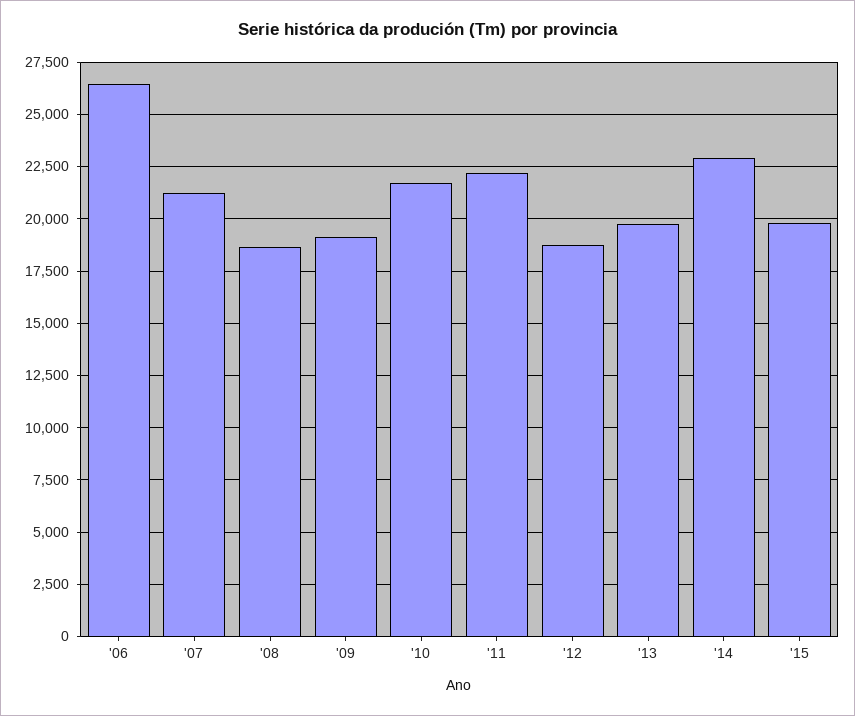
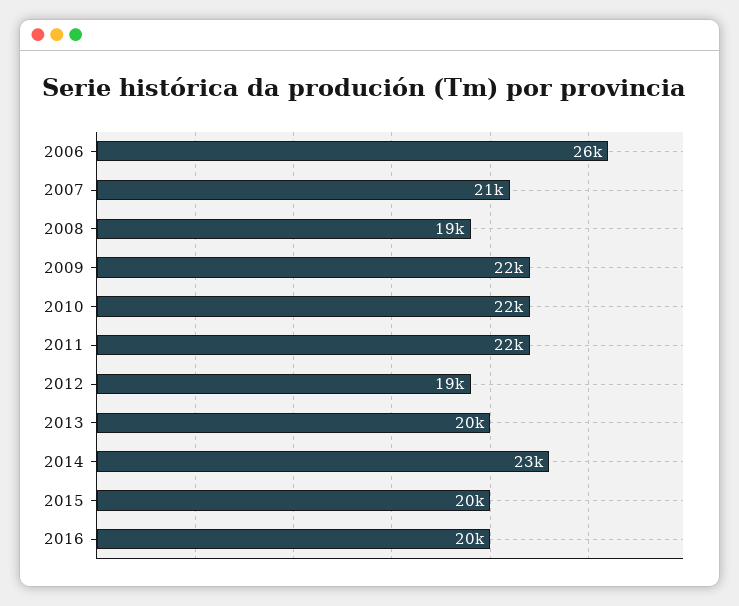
'09: 19000 -> 22000
2016: none -> 20000

